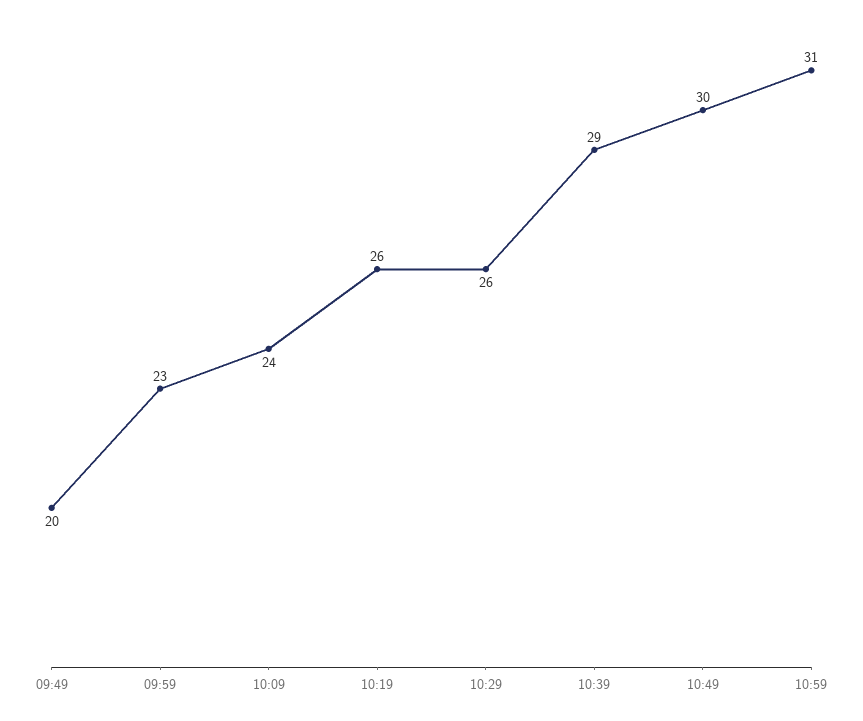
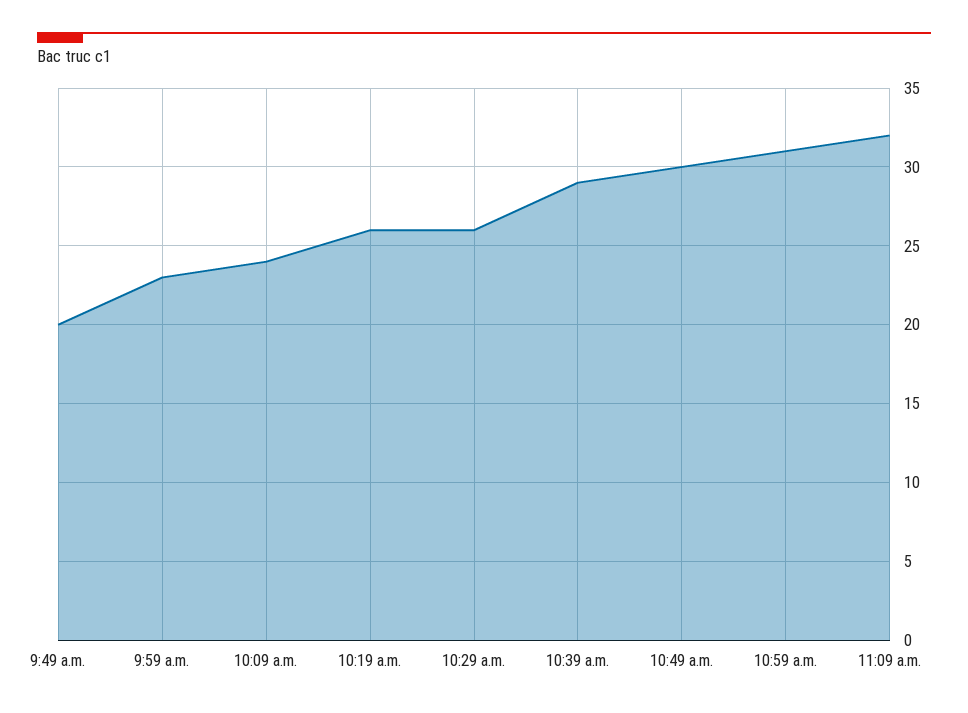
11:09 a.m.: none -> 32

